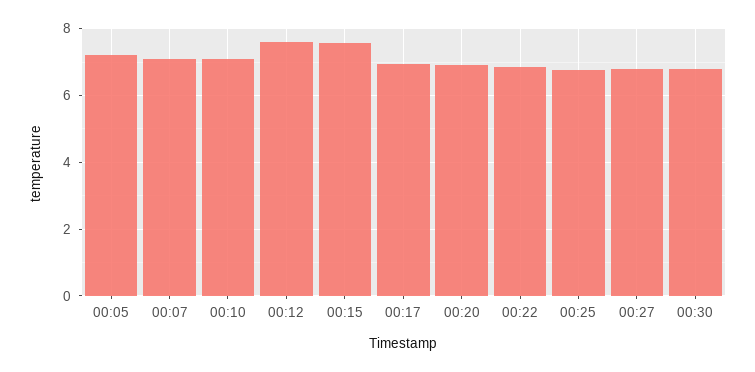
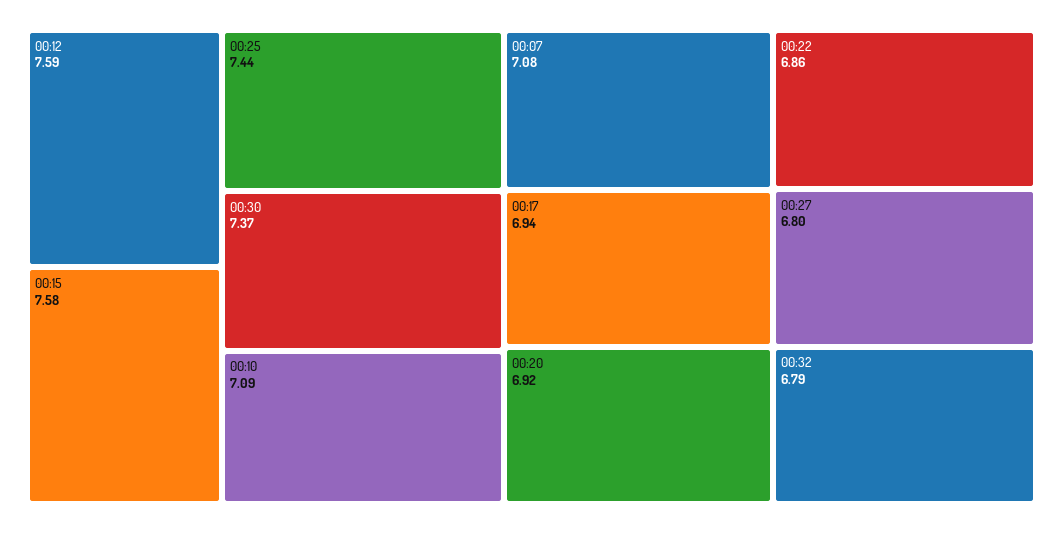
00:05: 7.2 -> none
00:25: 6.8 -> 7.44
00:30: 6.8 -> 7.37
00:32: none -> 6.79

